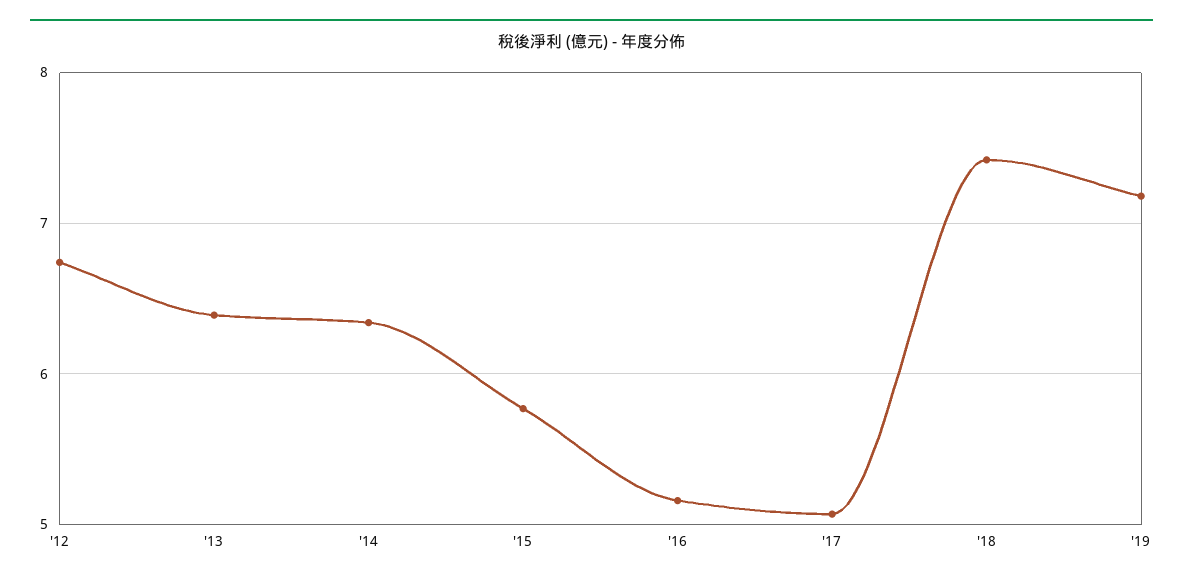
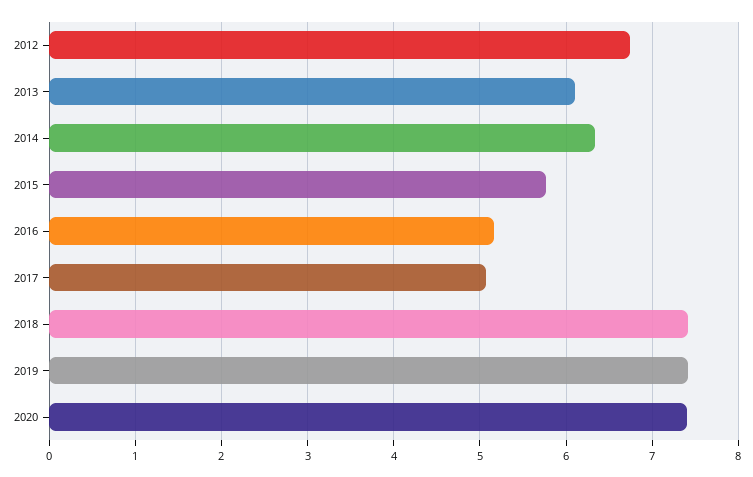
'13: 6.4 -> 6.1
'19: 7.2 -> 7.4
2020: none -> 7.4

